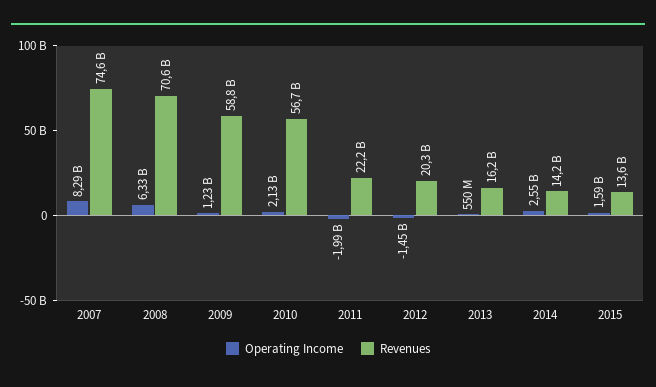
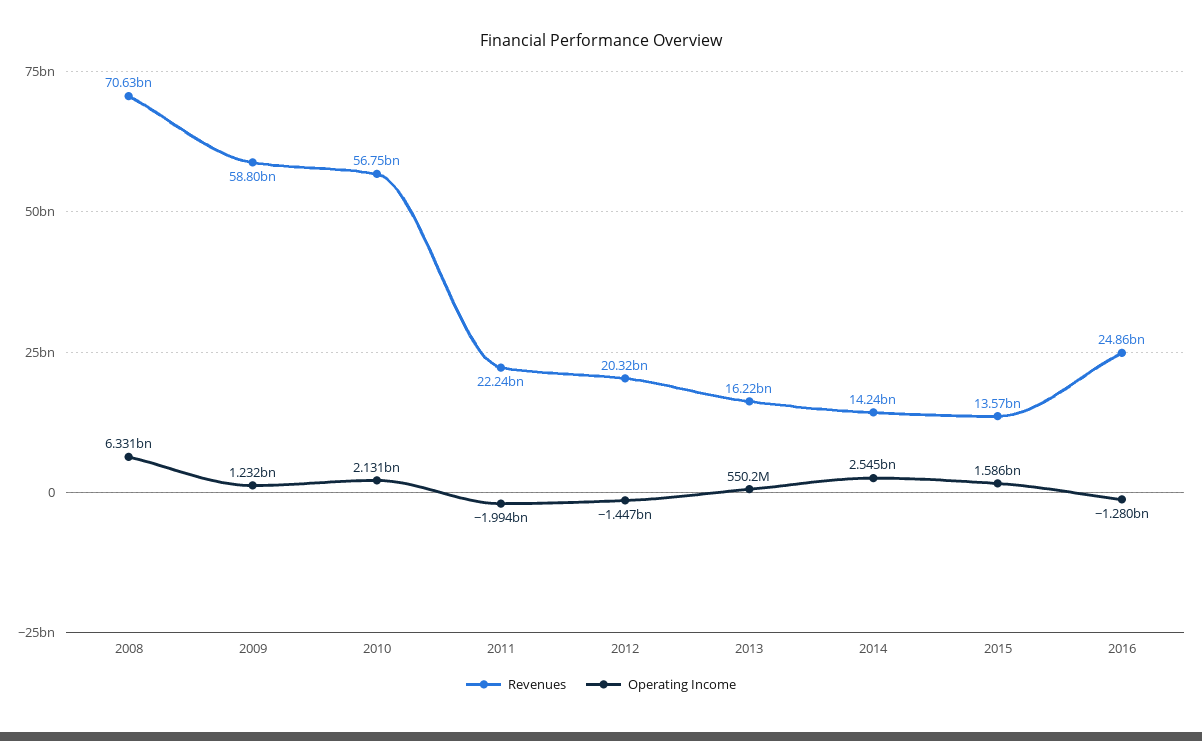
Operating Income, 2007: 8290000000 -> none
Revenues, 2007: 74600000000 -> none
Revenues, 2016: none -> 24860000000
Operating Income, 2016: none -> -1280000000

